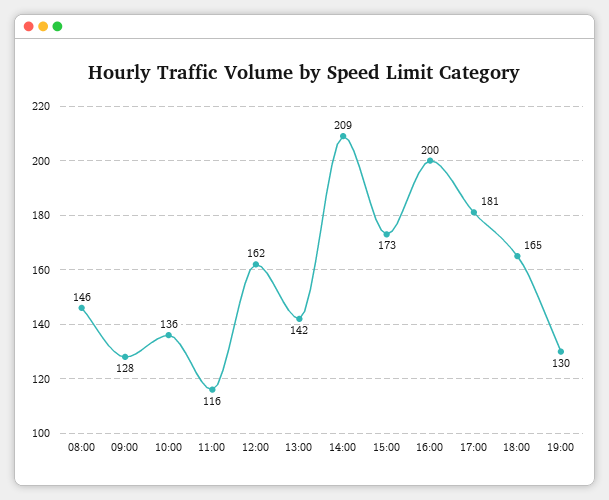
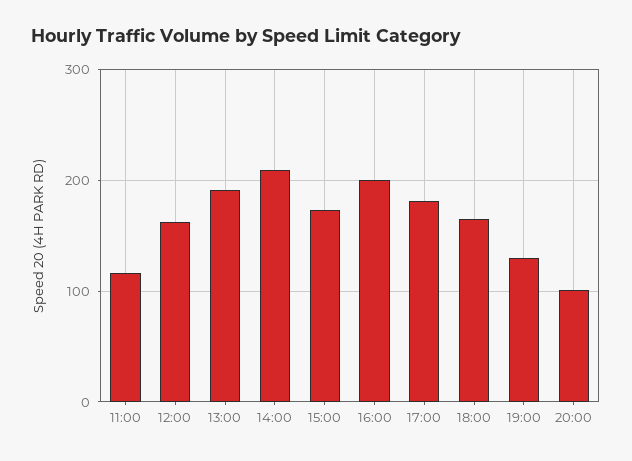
08:00: 146 -> none
09:00: 128 -> none
10:00: 136 -> none
13:00: 142 -> 190
20:00: none -> 100

